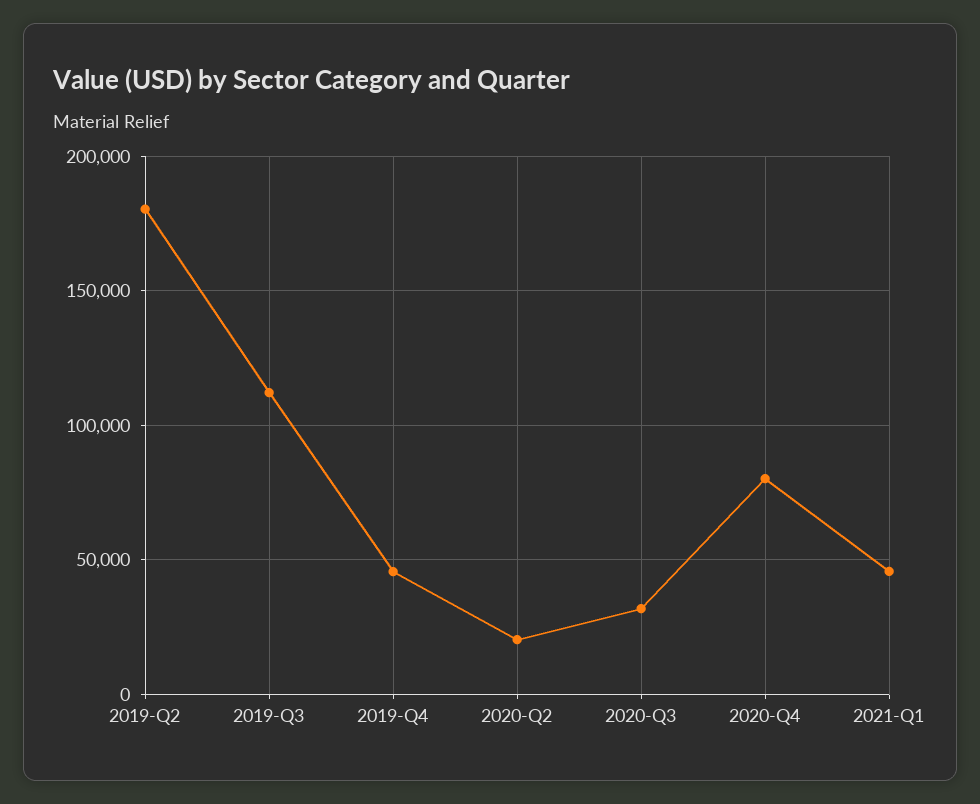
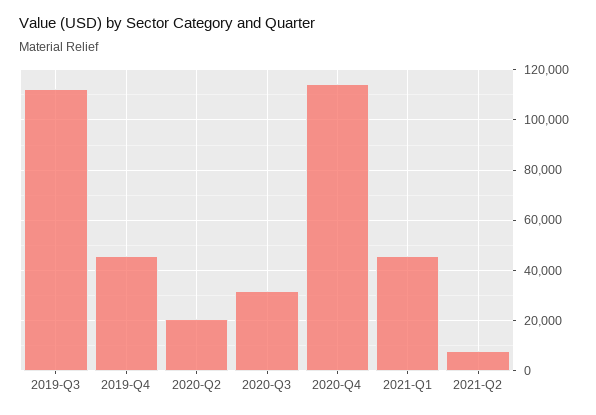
2019-Q2: 180000 -> none
2020-Q4: 80000 -> 115000
2021-Q2: none -> 7500

